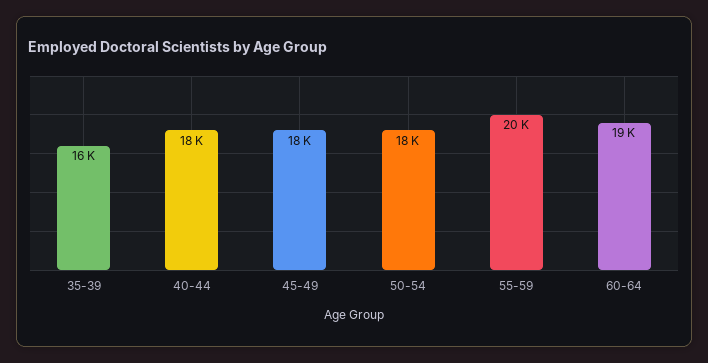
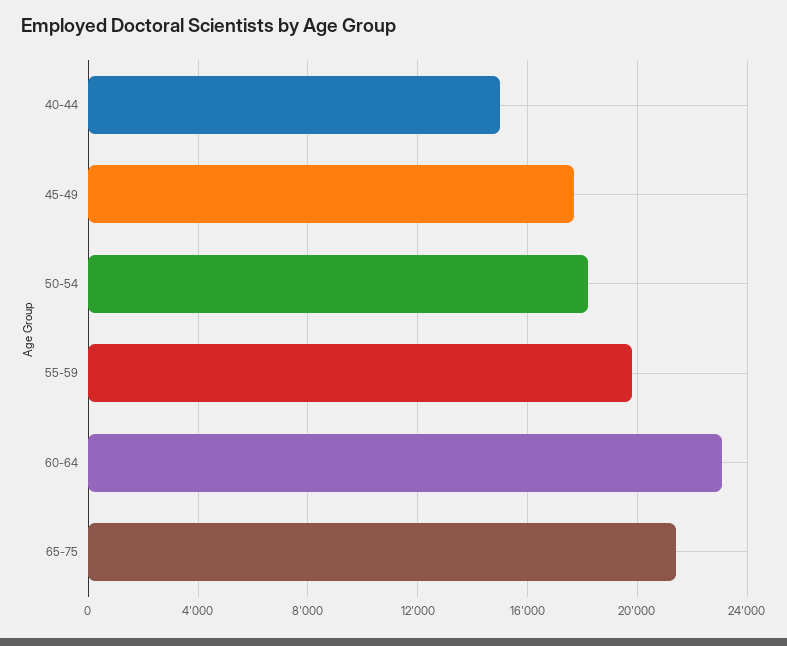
35-39: 16000 -> none
40-44: 18000 -> 15000
60-64: 19000 -> 23000
65-75: none -> 21500

